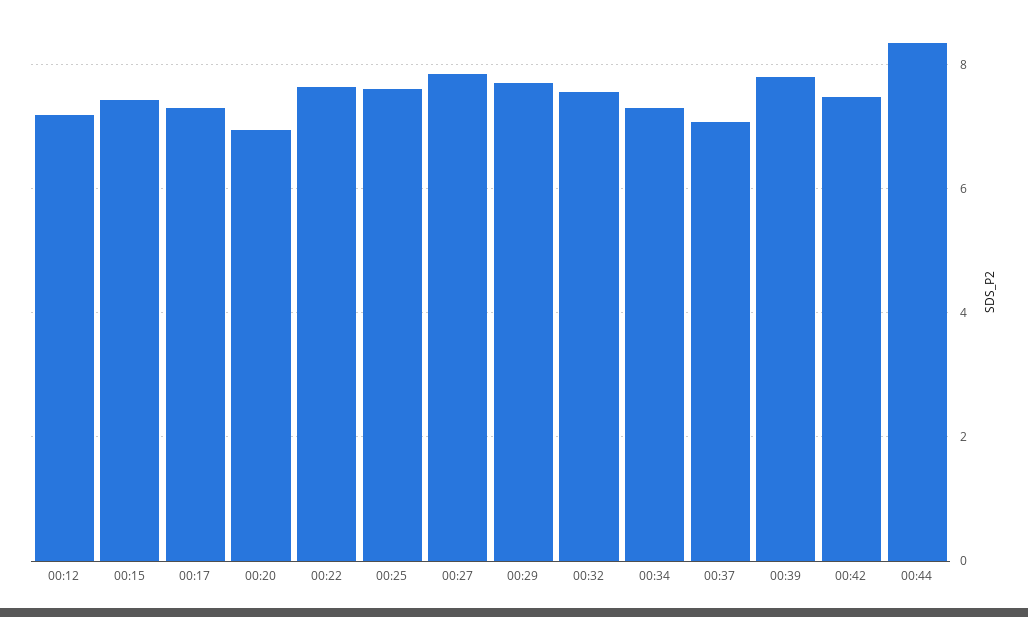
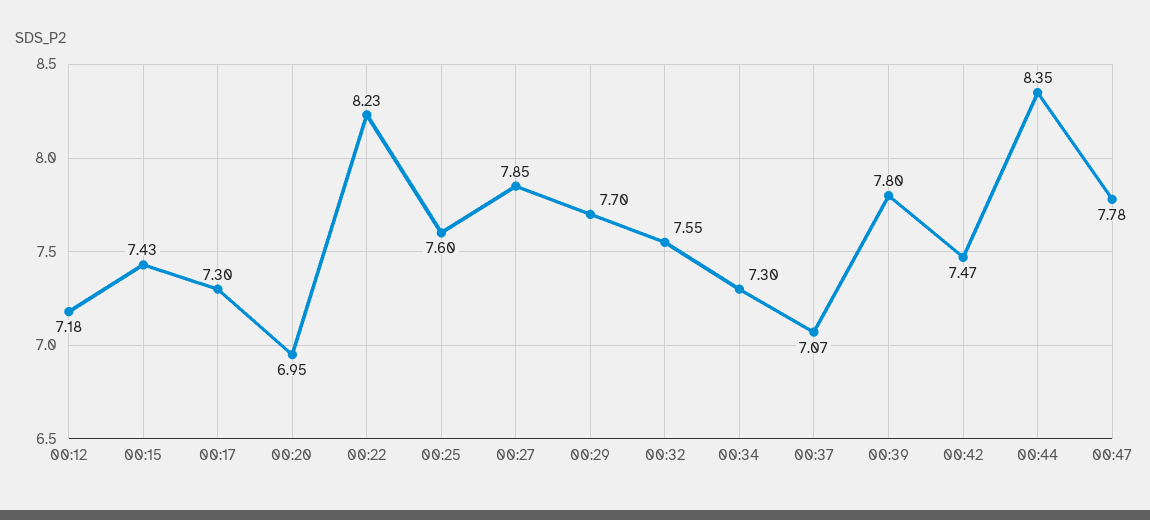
00:22: 7.6 -> 8.23
00:47: none -> 7.78

